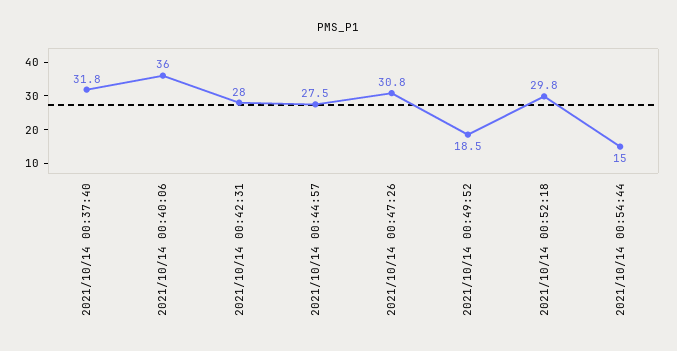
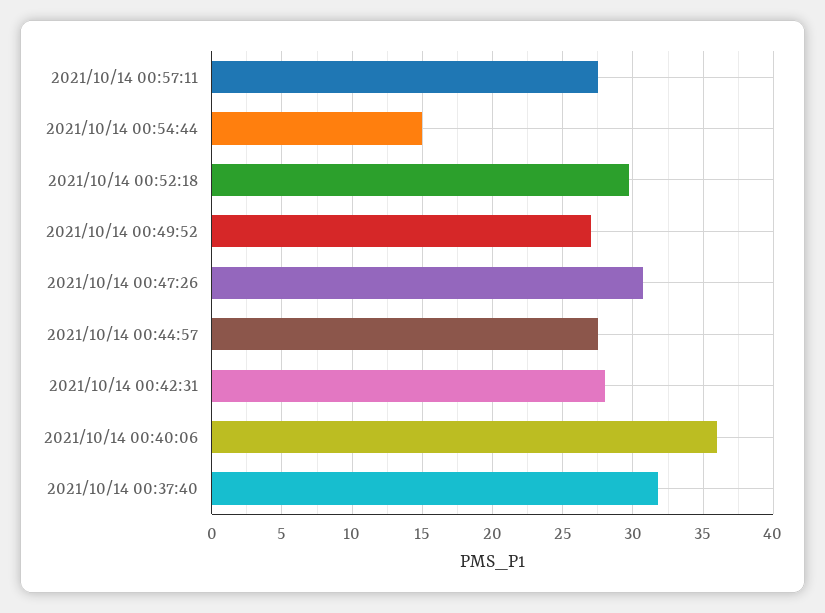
2021/10/14 00:49:52: 18.5 -> 27
2021/10/14 00:57:11: none -> 27.5

